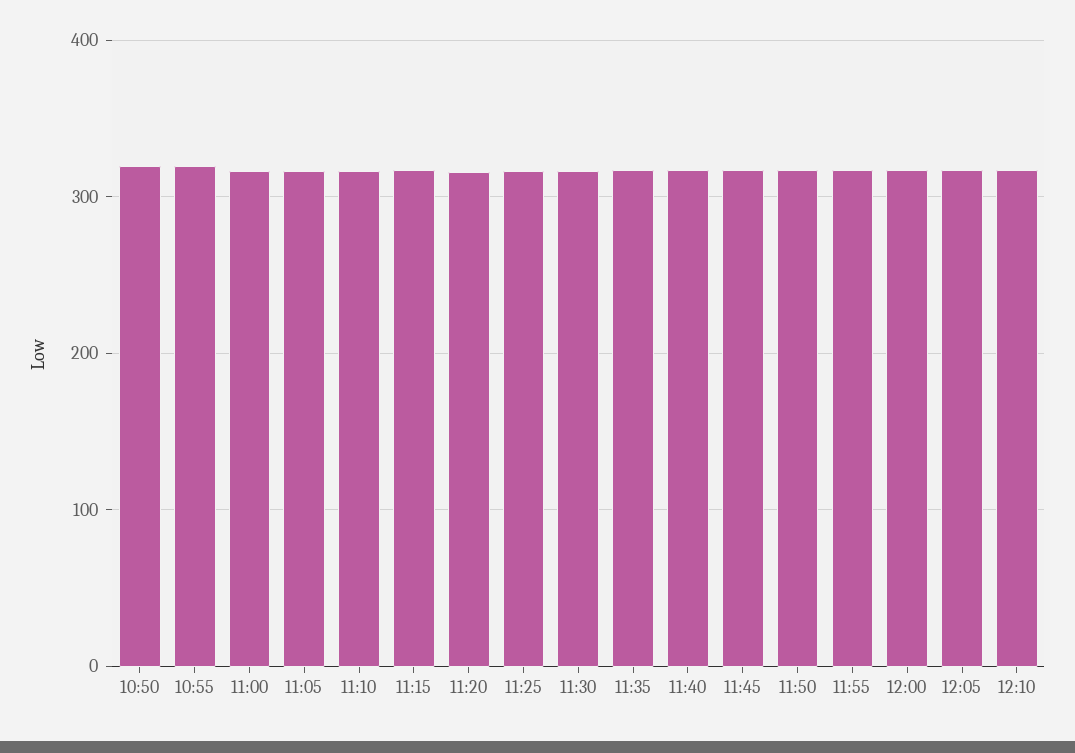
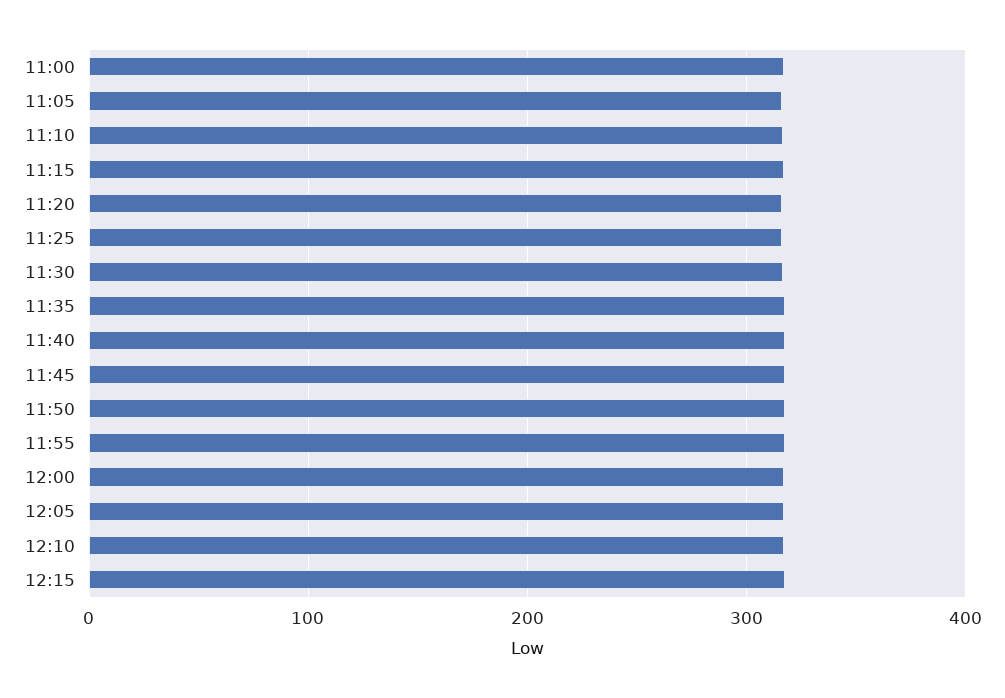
10:50: 320 -> none
10:55: 320 -> none
12:15: none -> 320

